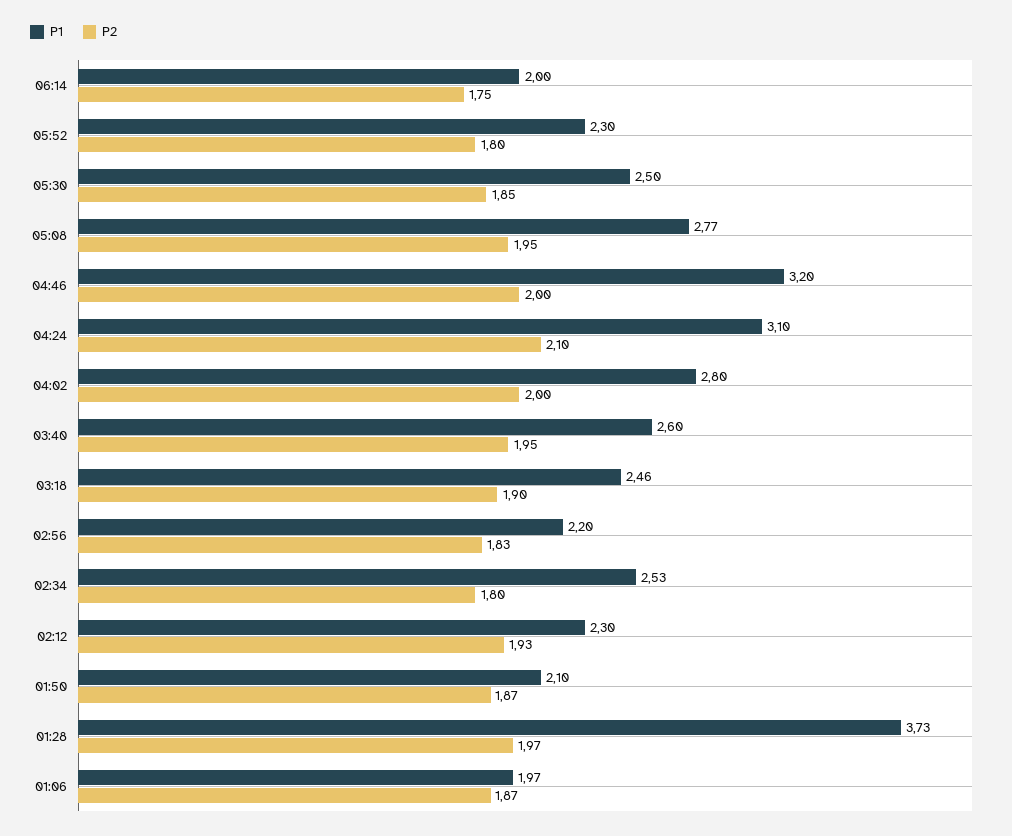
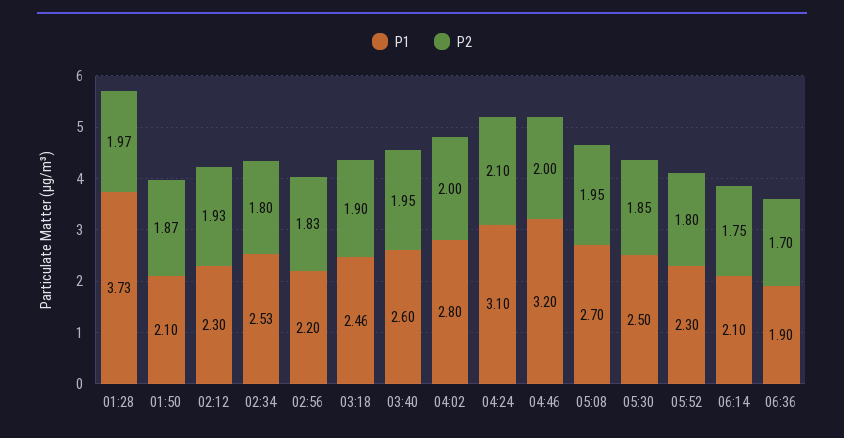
P1, 06:14: 2 -> 2.1
P1, 05:08: 2.77 -> 2.7
P1, 01:06: 1.97 -> none
P2, 01:06: 1.87 -> none
P1, 06:36: none -> 1.9
P2, 06:36: none -> 1.7

